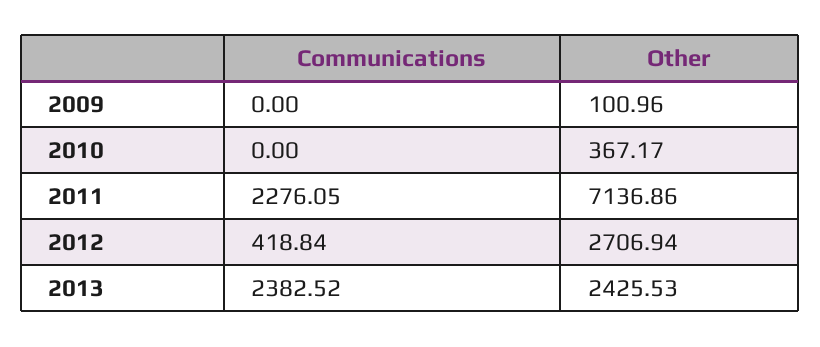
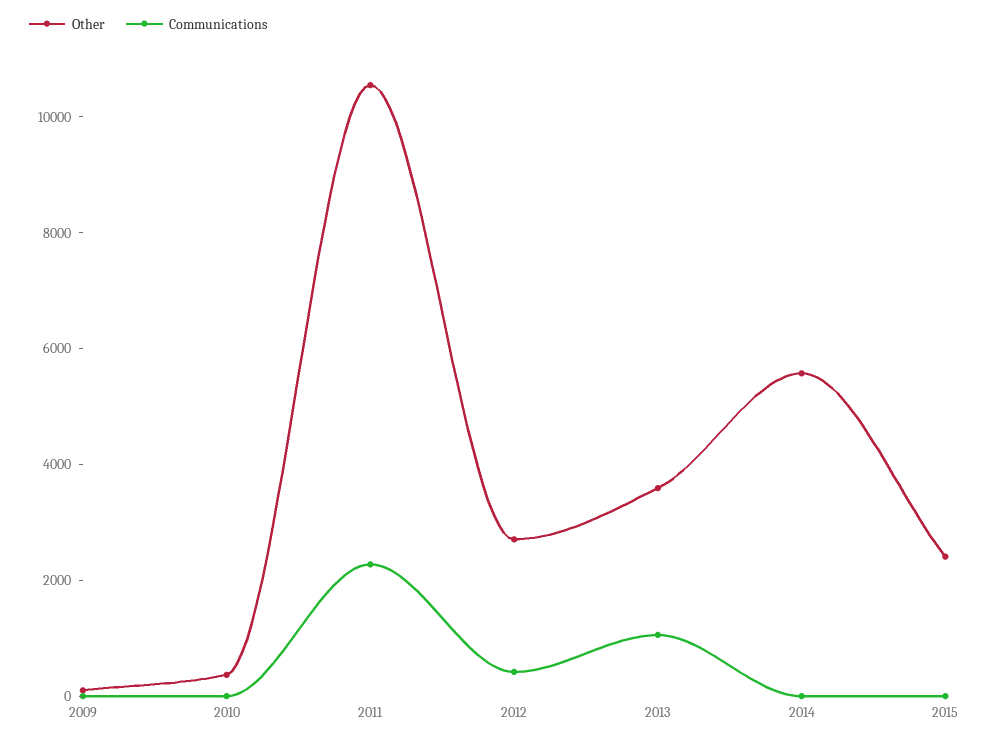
Other, 2011: 7136.86 -> 10500
Communications, 2013: 2382.52 -> 1000
Other, 2013: 2425.53 -> 3500
Other, 2014: none -> 5500
Communications, 2014: none -> 0
Other, 2015: none -> 2500
Communications, 2015: none -> 0

